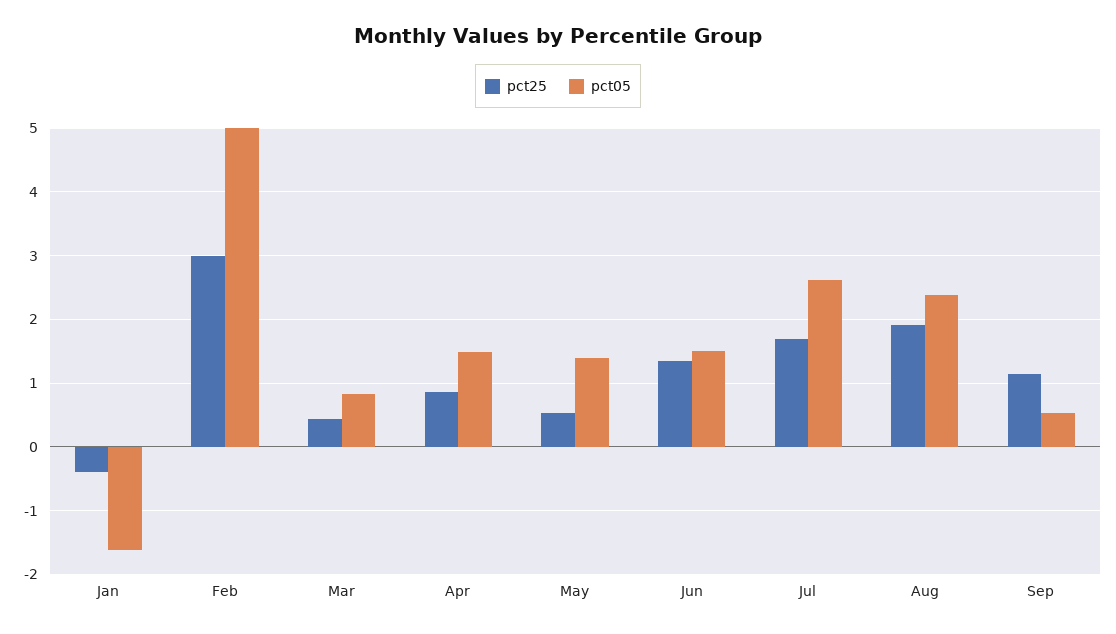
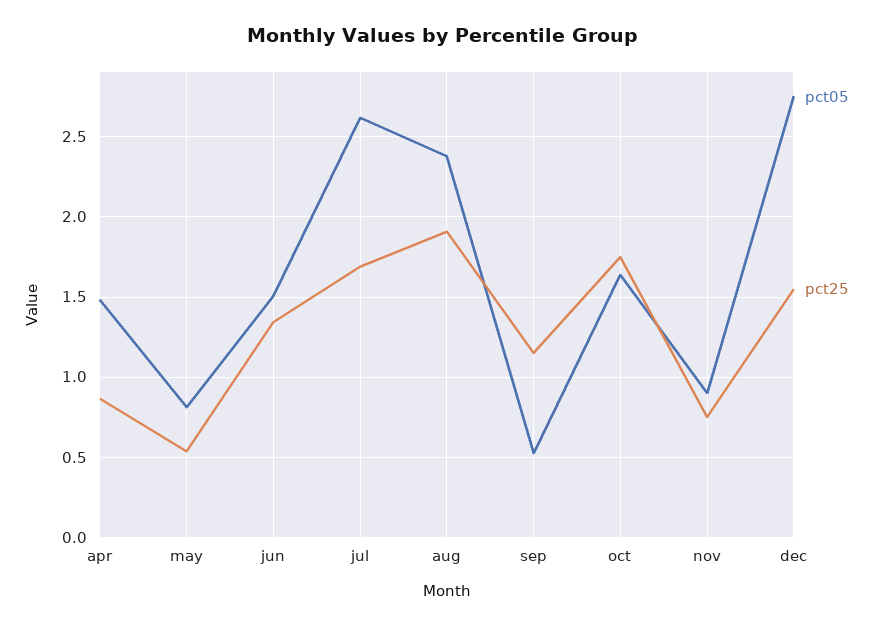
pct25, Jan: -0.4 -> none
pct05, Jan: -1.6 -> none
pct25, Feb: 3 -> none
pct05, Feb: 5 -> none
pct25, Mar: 0.4 -> none
pct05, Mar: 0.8 -> none
pct05, May: 1.4 -> 0.8
pct05, oct: none -> 1.65
pct25, oct: none -> 1.75
pct05, nov: none -> 0.9
pct25, nov: none -> 0.75
pct05, dec: none -> 2.75
pct25, dec: none -> 1.55

